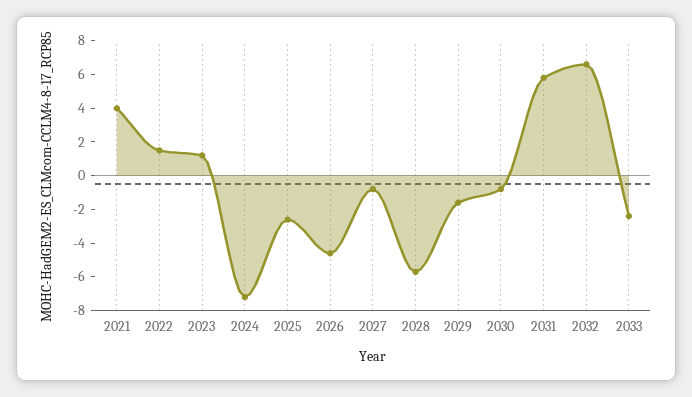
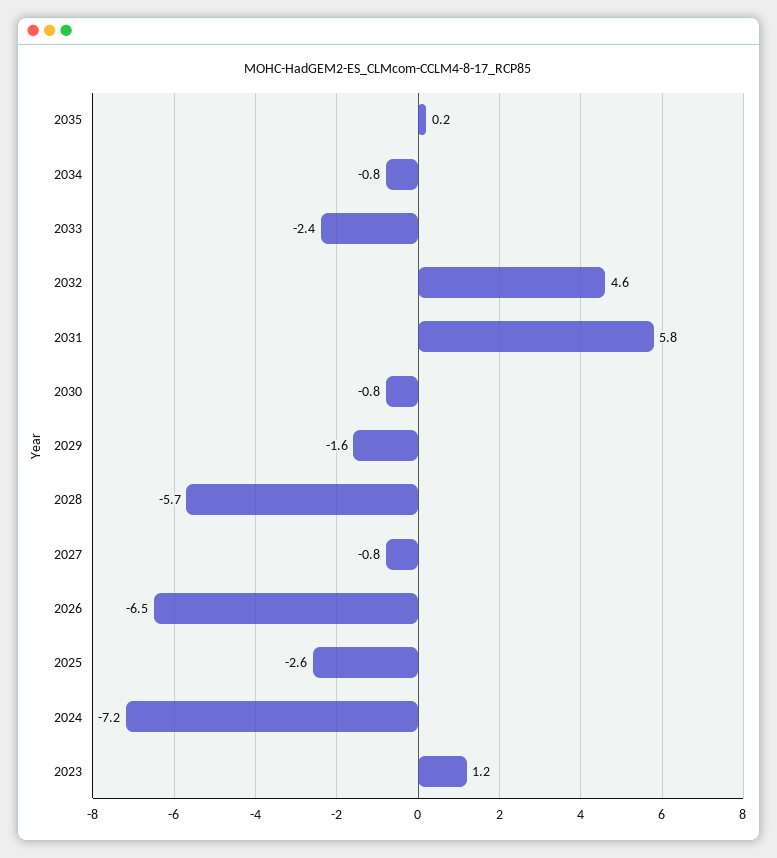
2021: 4 -> none
2022: 1.5 -> none
2026: -4.5 -> -6.5
2032: 6.5 -> 4.6
2035: none -> 0.2
2034: none -> -0.8

